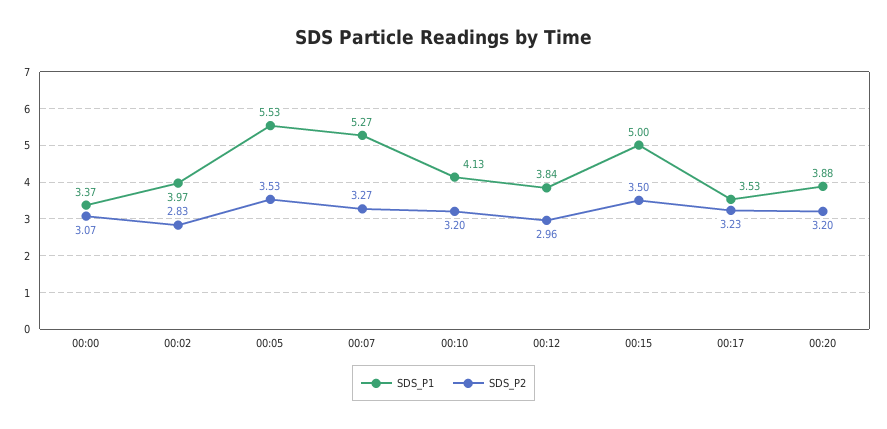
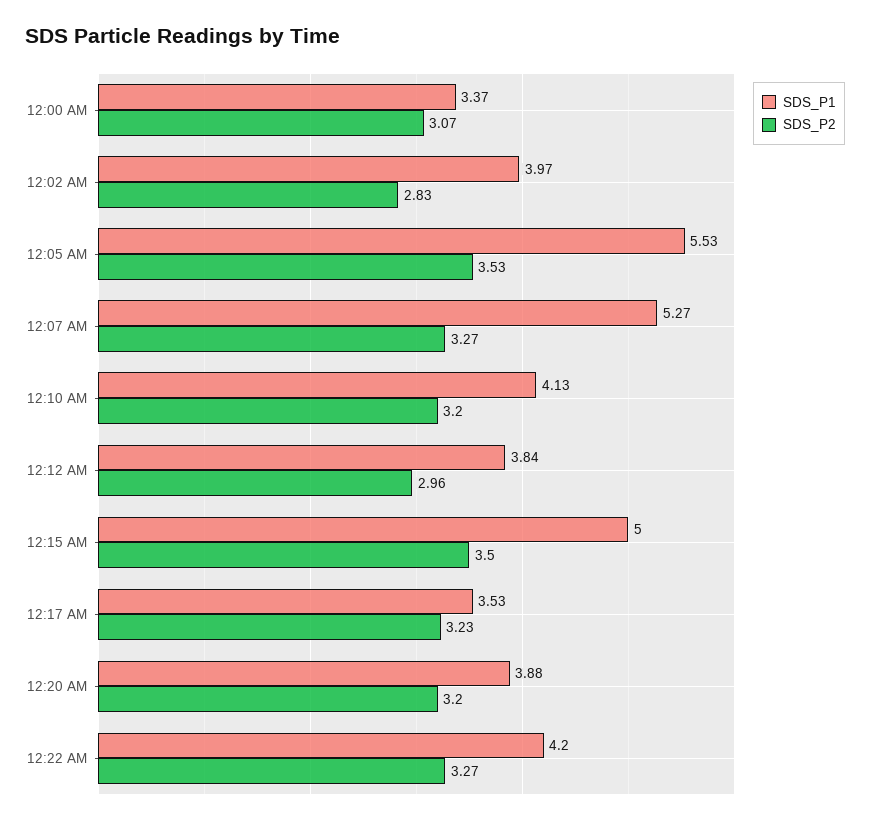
SDS_P1, 12:22 AM: none -> 4.2
SDS_P2, 12:22 AM: none -> 3.27

